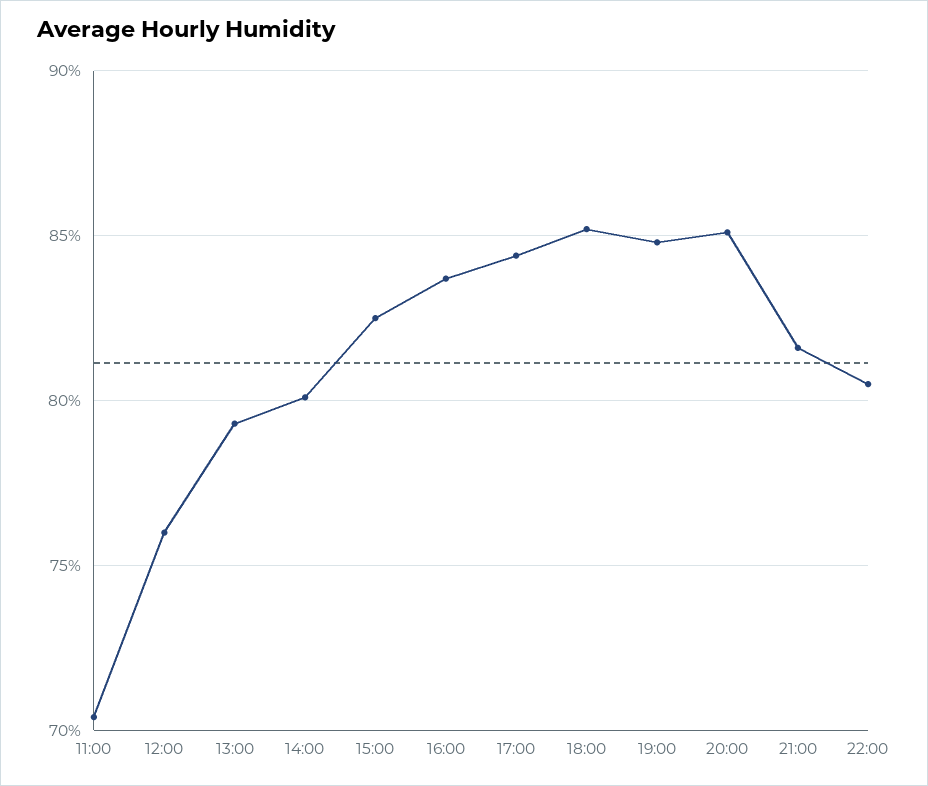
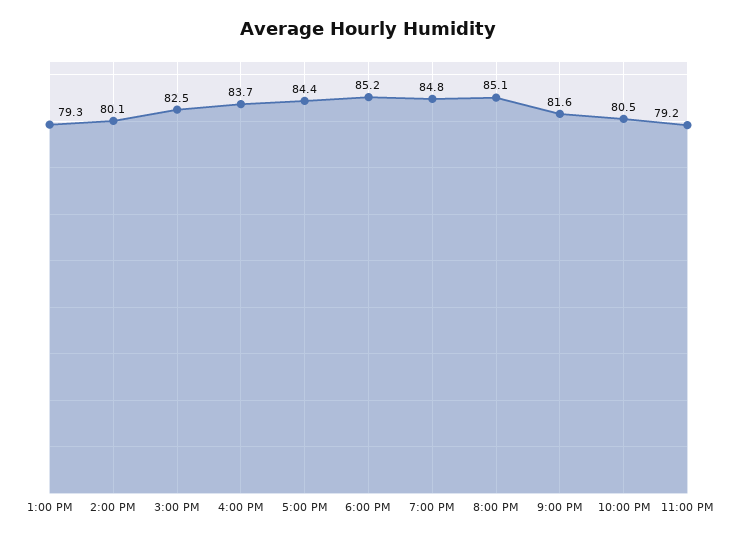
11:00: 70.5 -> none
12:00: 76 -> none
11:00 PM: none -> 79.2

